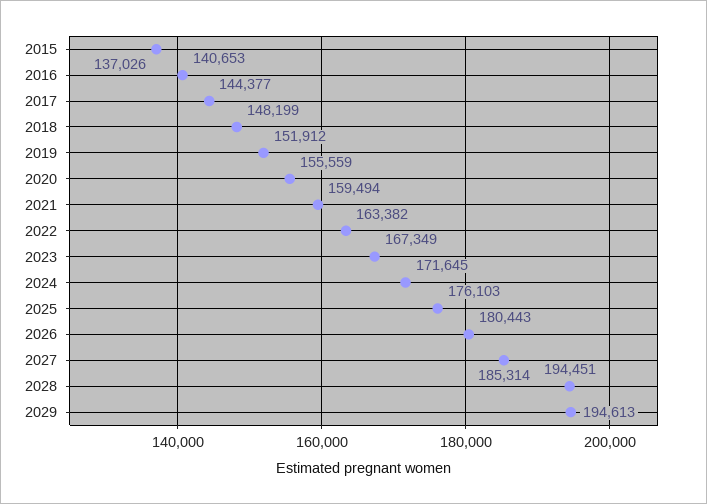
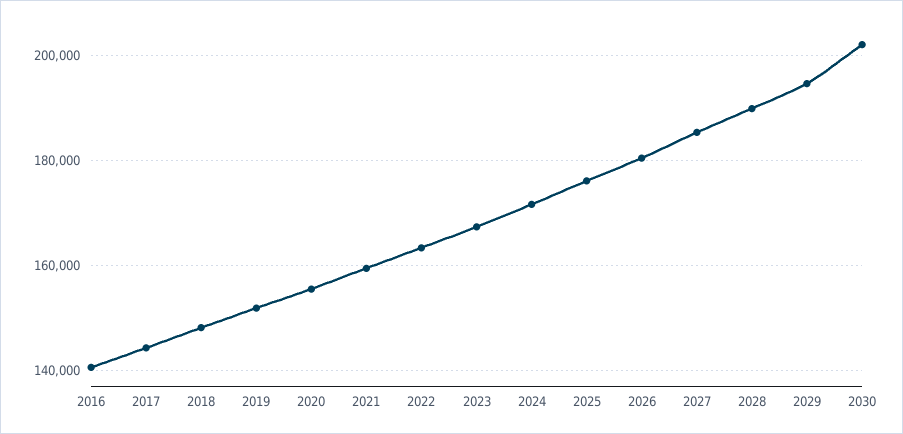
2015: 137026 -> none
2028: 194451 -> 190000
2030: none -> 202000

